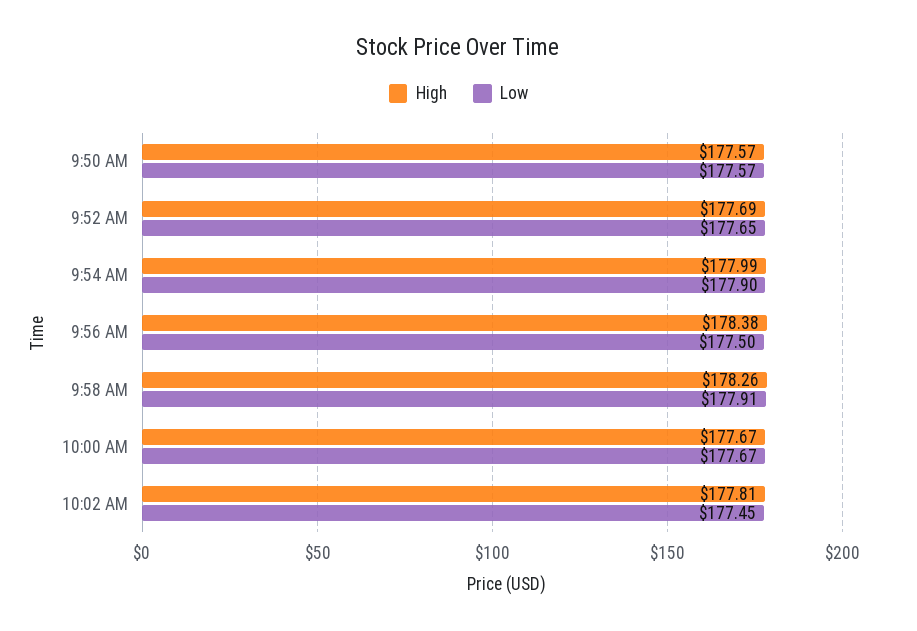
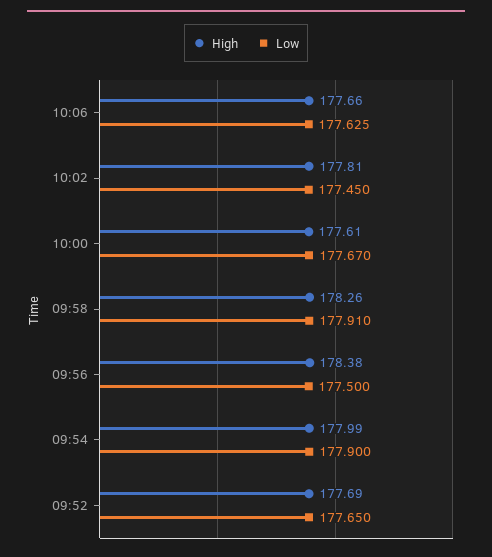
High, 9:50 AM: 177.57 -> none
Low, 9:50 AM: 177.57 -> none
High, 10:00 AM: 177.67 -> 177.61
High, 10:06: none -> 177.66
Low, 10:06: none -> 177.625

